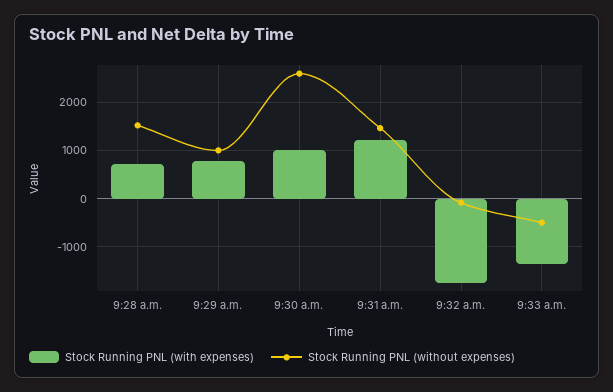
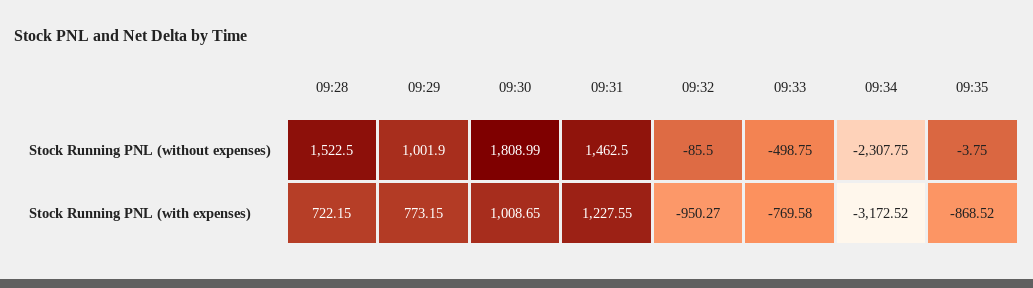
Stock Running PNL (without expenses), 9:30 a.m.: 2600 -> 1808.99
Stock Running PNL (with expenses), 9:32 a.m.: -1800 -> -950.27
Stock Running PNL (with expenses), 9:33 a.m.: -1400 -> -769.58
Stock Running PNL (without expenses), 09:34: none -> -2307.75
Stock Running PNL (without expenses), 09:35: none -> -3.75
Stock Running PNL (with expenses), 09:34: none -> -3172.52
Stock Running PNL (with expenses), 09:35: none -> -868.52

